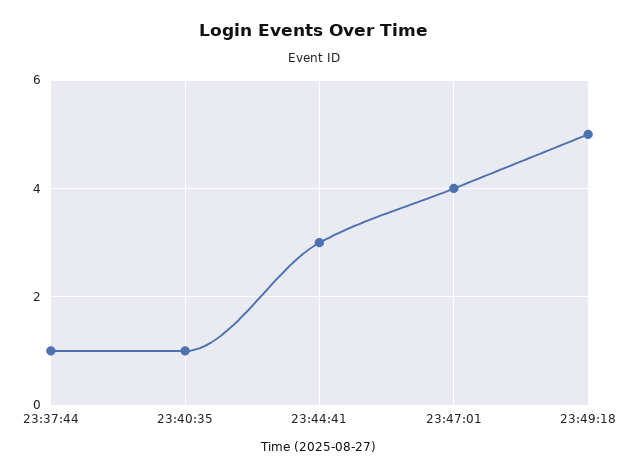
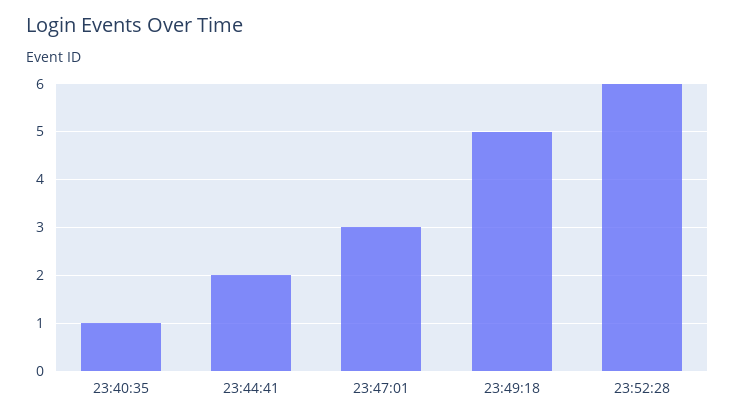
23:37:44: 1 -> none
23:44:41: 3 -> 2
23:47:01: 4 -> 3
23:52:28: none -> 6

